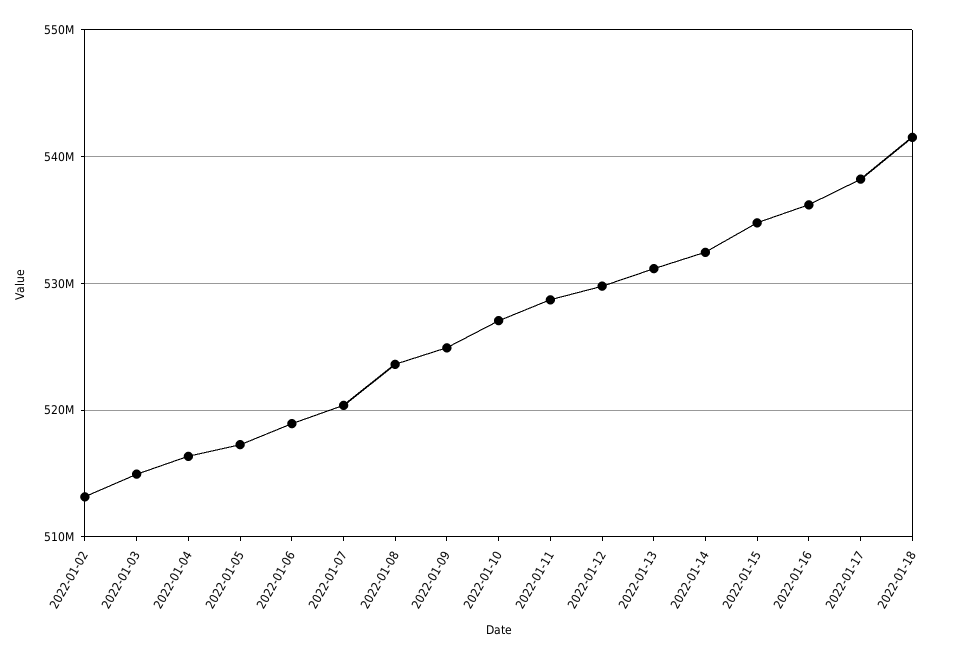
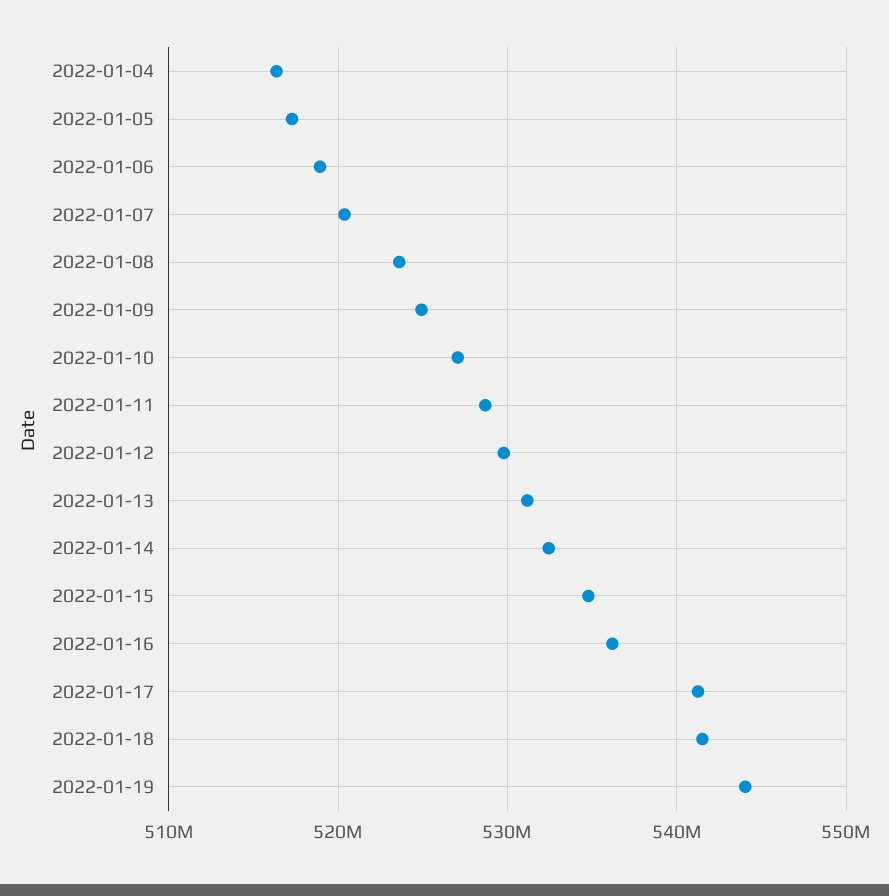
2022-01-02: 513000000 -> none
2022-01-03: 515000000 -> none
2022-01-17: 538000000 -> 541000000
2022-01-19: none -> 544000000

